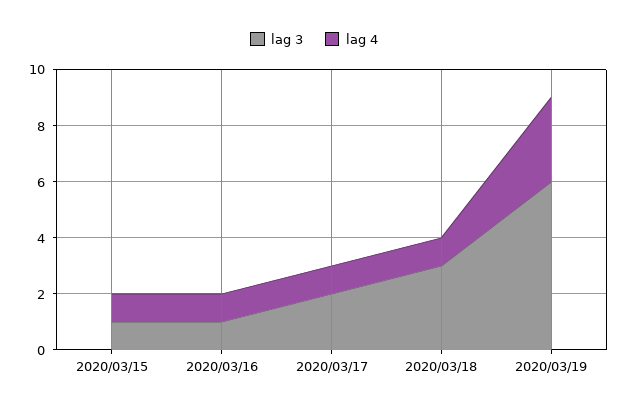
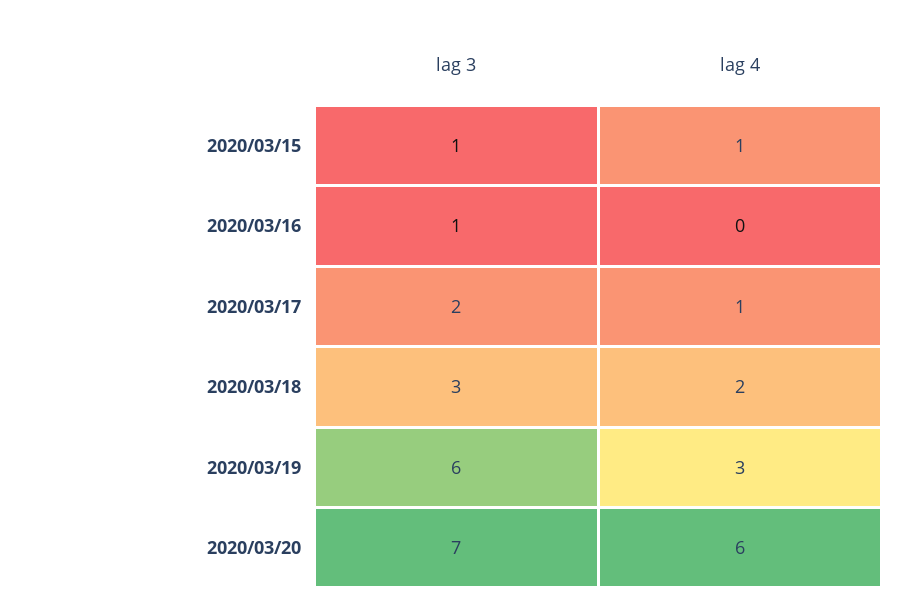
lag 4, 2020/03/16: 1 -> 0
lag 4, 2020/03/18: 1 -> 2
lag 3, 2020/03/20: none -> 7
lag 4, 2020/03/20: none -> 6

